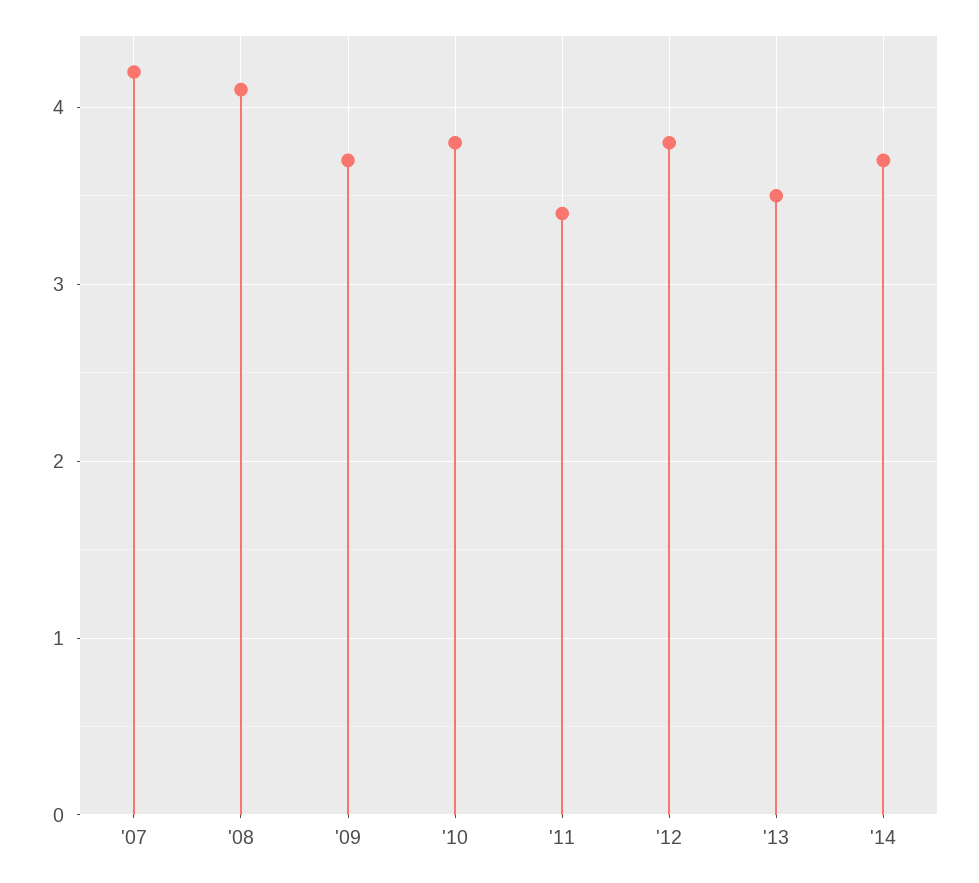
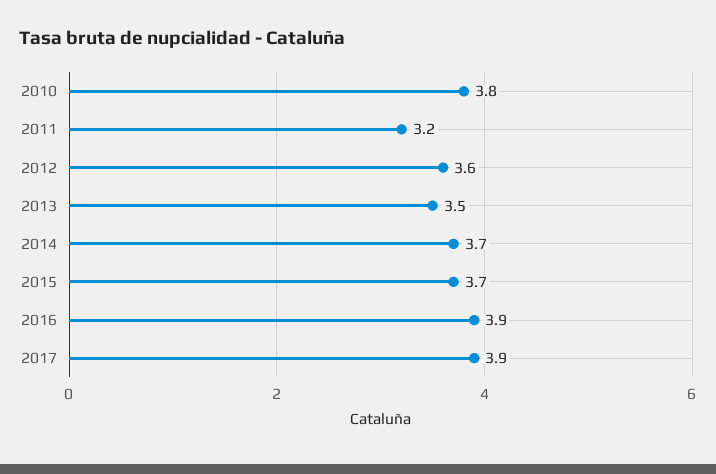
'07: 4.2 -> none
'08: 4.1 -> none
'09: 3.7 -> none
'11: 3.4 -> 3.2
'12: 3.8 -> 3.6
2015: none -> 3.7
2016: none -> 3.9
2017: none -> 3.9

